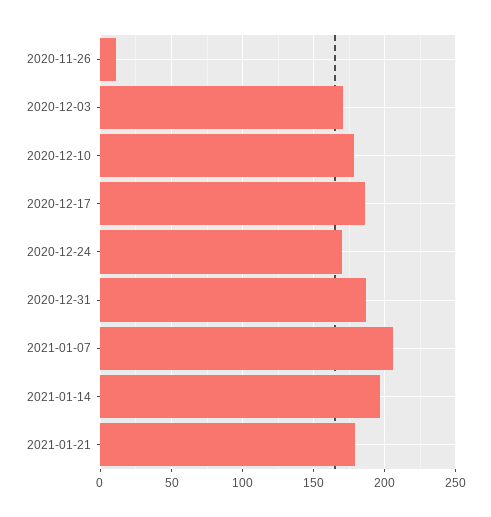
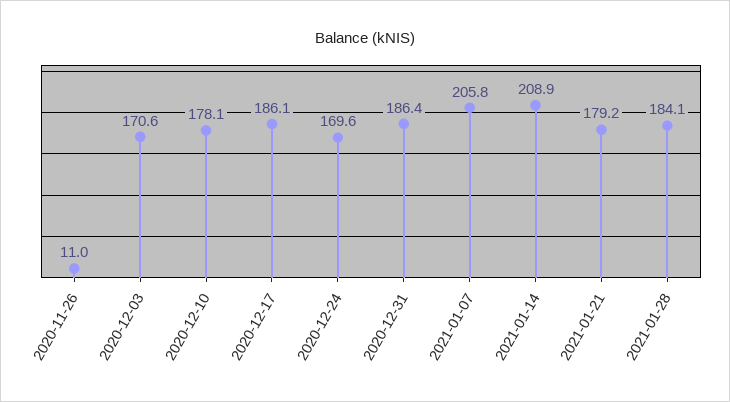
2021-01-14: 195 -> 208.9
2021-01-28: none -> 184.1

